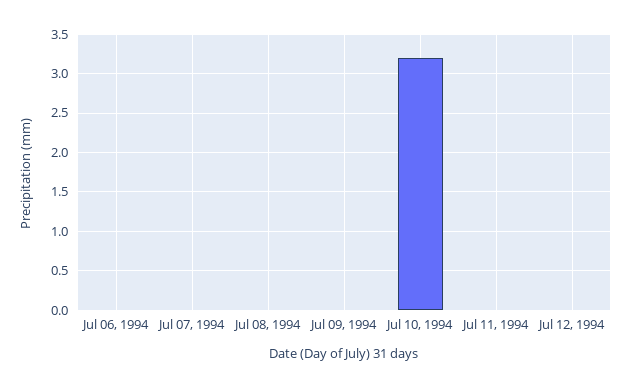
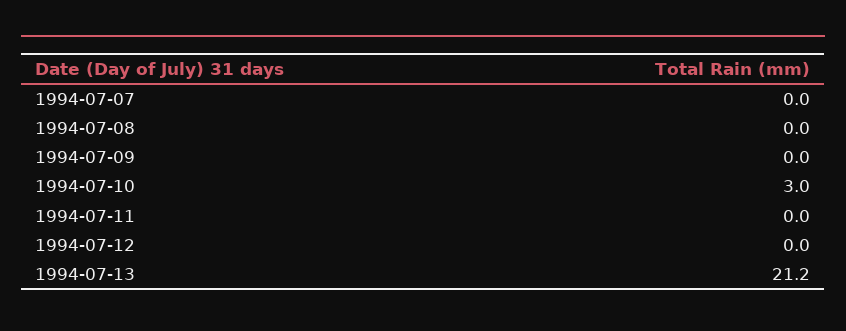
Jul 06, 1994: 0 -> none
Jul 10, 1994: 3.2 -> 3
1994-07-13: none -> 21.2

